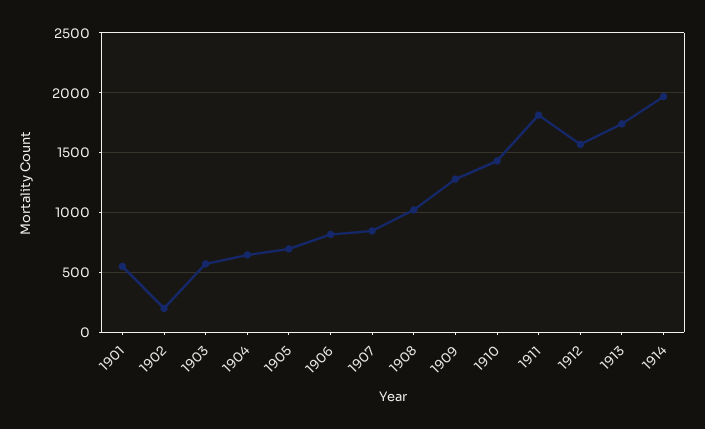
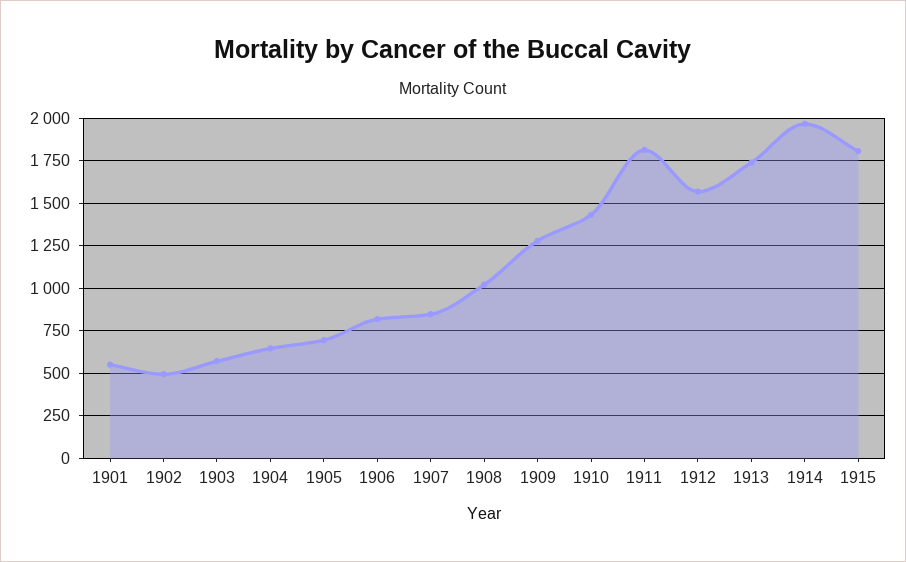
1902: 200 -> 500
1915: none -> 1800

